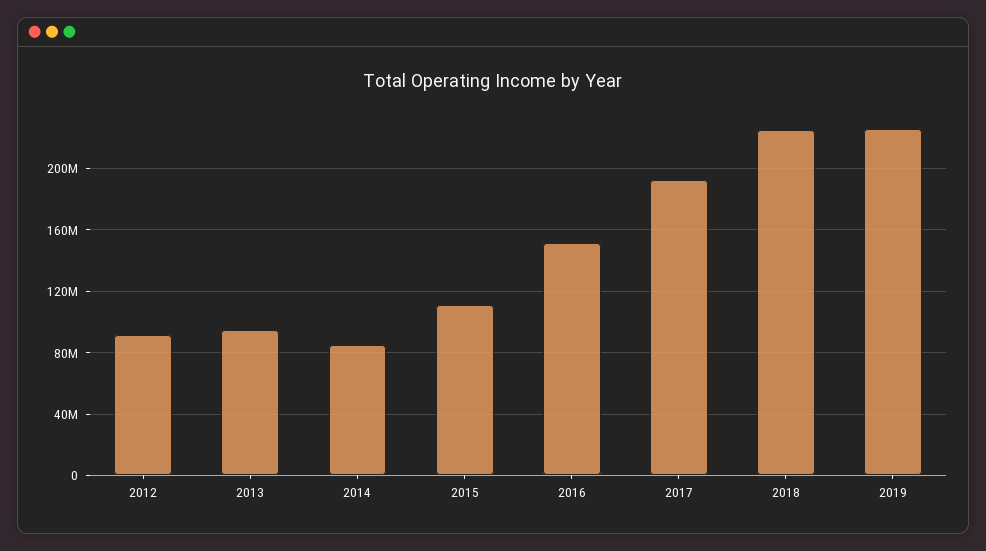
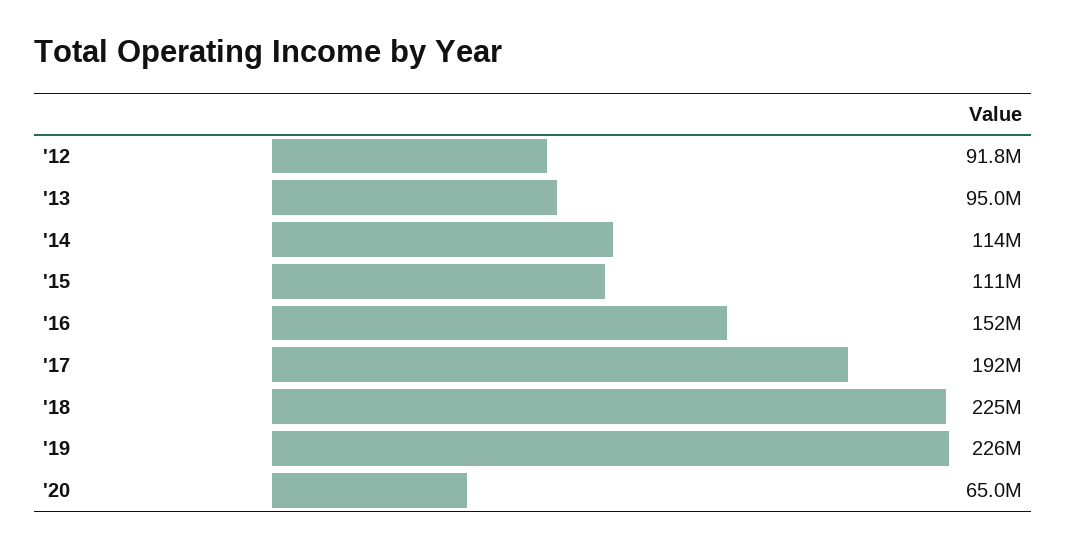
2014: 85000000 -> 114000000
'20: none -> 65000000

